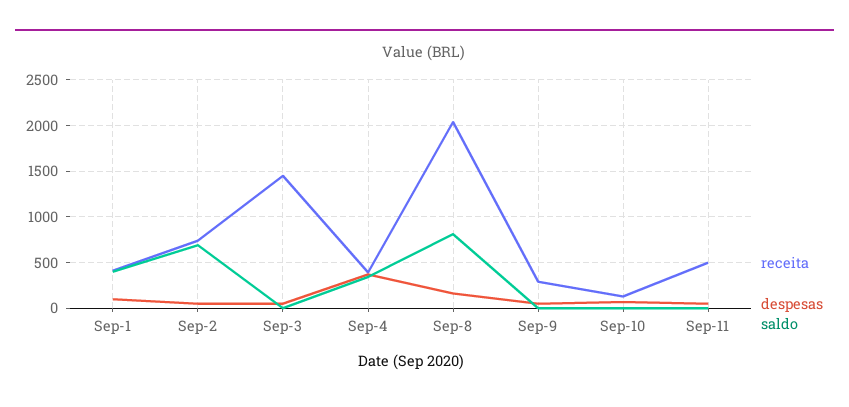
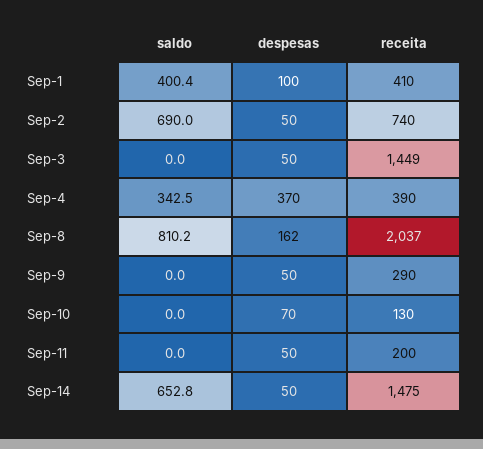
receita, Sep-11: 500 -> 200
saldo, Sep-14: none -> 652.8
despesas, Sep-14: none -> 50
receita, Sep-14: none -> 1475

